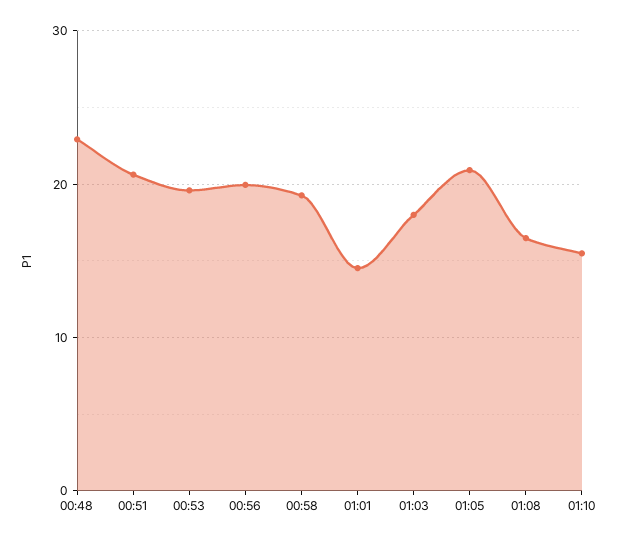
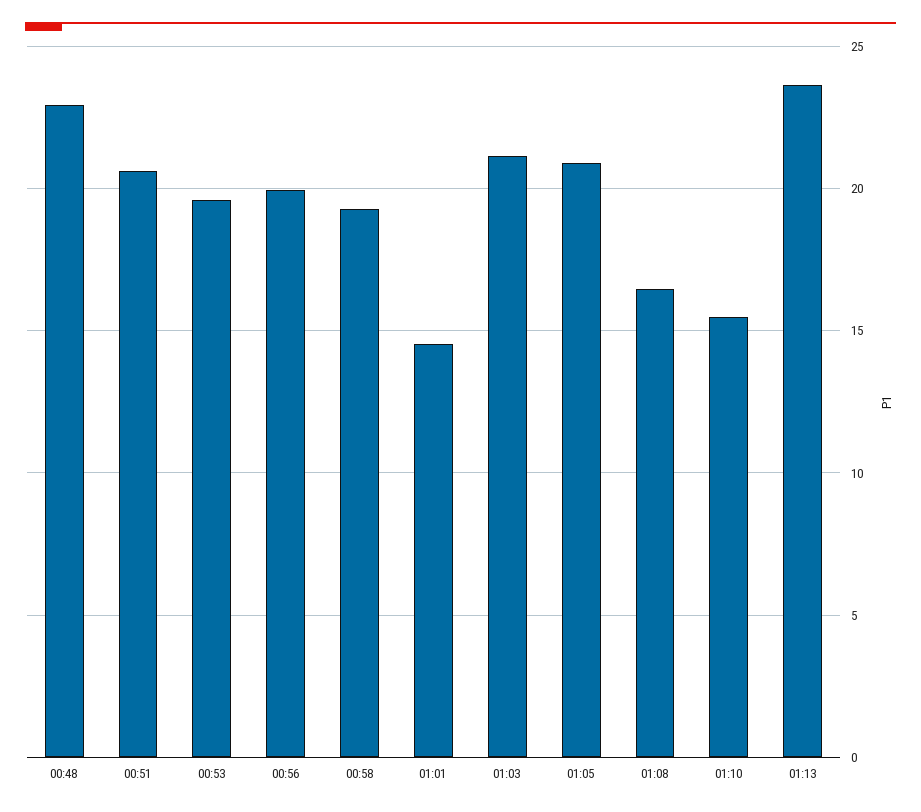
01:03: 18 -> 21
01:13: none -> 23.5

